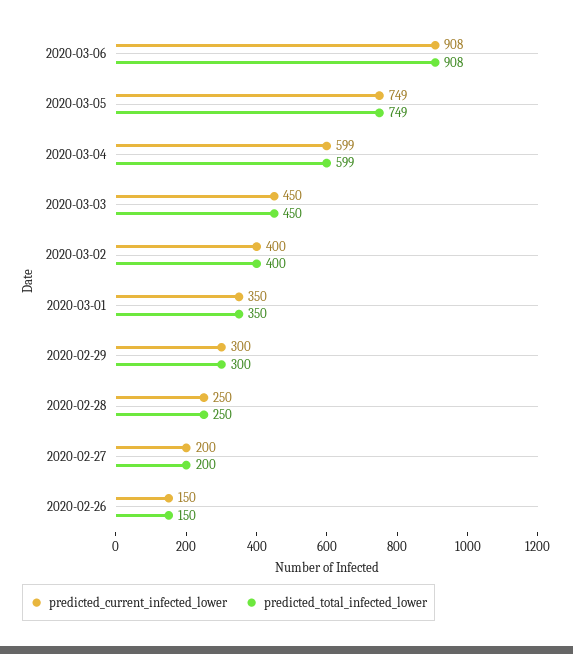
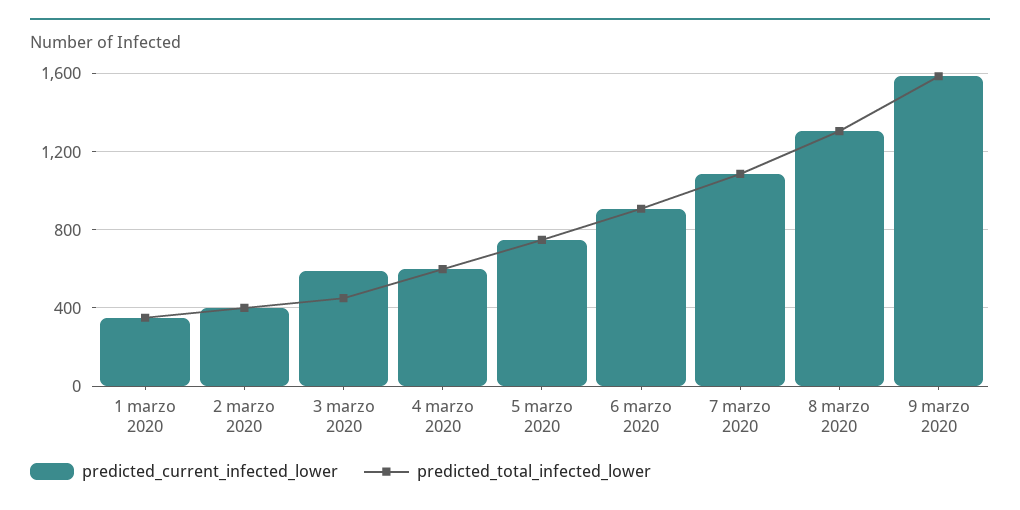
predicted_current_infected_lower, 2020-03-03: 450 -> 600
predicted_current_infected_lower, 2020-02-29: 300 -> none
predicted_total_infected_lower, 2020-02-29: 300 -> none
predicted_current_infected_lower, 2020-02-28: 250 -> none
predicted_total_infected_lower, 2020-02-28: 250 -> none
predicted_current_infected_lower, 2020-02-27: 200 -> none
predicted_total_infected_lower, 2020-02-27: 200 -> none
predicted_current_infected_lower, 2020-02-26: 150 -> none
predicted_total_infected_lower, 2020-02-26: 150 -> none
predicted_current_infected_lower, 7 marzo 2020: none -> 1100
predicted_total_infected_lower, 7 marzo 2020: none -> 1100
predicted_current_infected_lower, 8 marzo 2020: none -> 1300
predicted_total_infected_lower, 8 marzo 2020: none -> 1300
predicted_current_infected_lower, 9 marzo 2020: none -> 1600
predicted_total_infected_lower, 9 marzo 2020: none -> 1600

